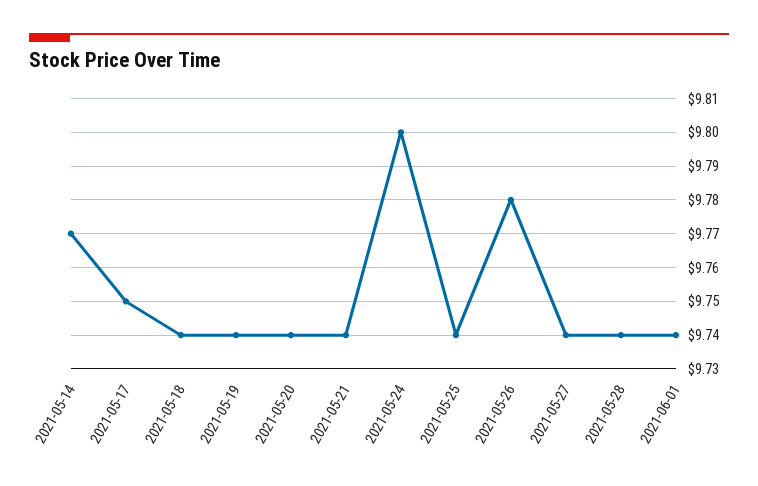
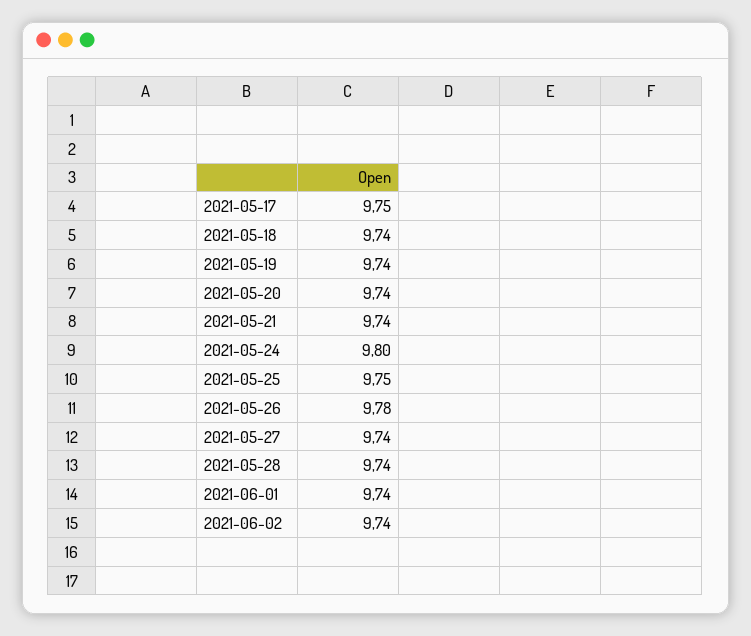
2021-05-14: 9.77 -> none
2021-05-25: 9.74 -> 9.75
2021-06-02: none -> 9.74

